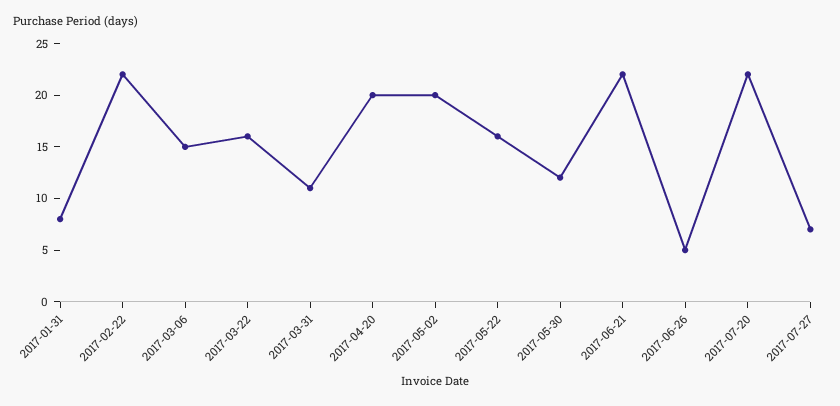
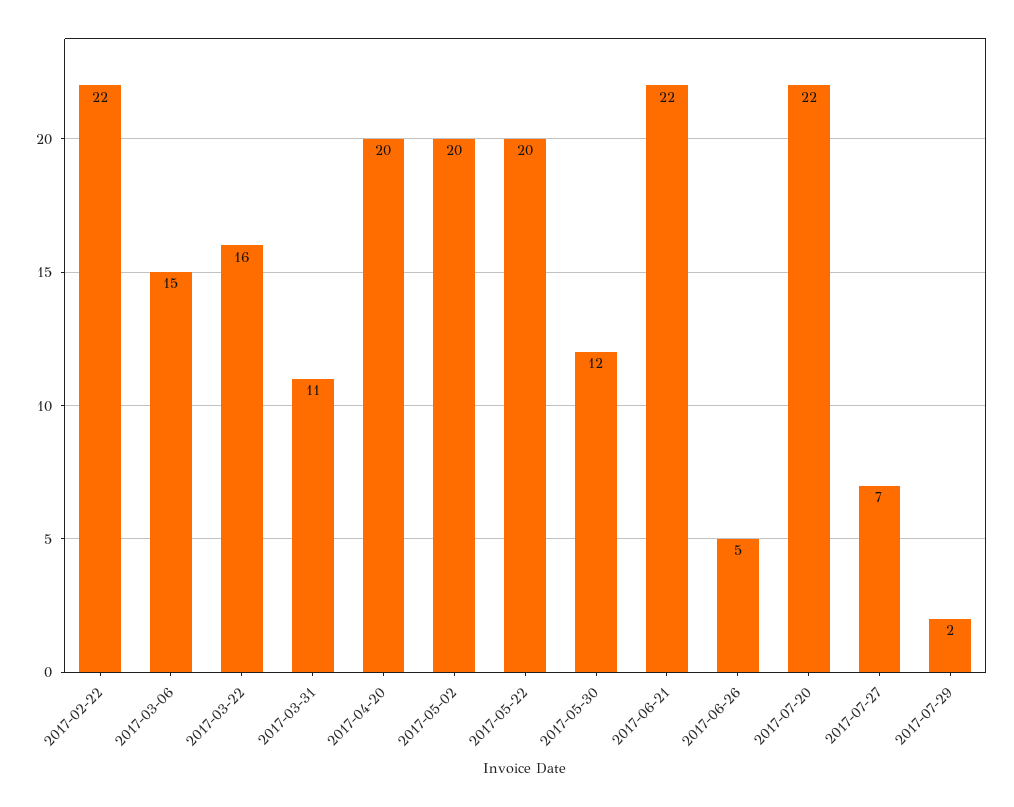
2017-01-31: 8 -> none
2017-05-22: 16 -> 20
2017-07-29: none -> 2

